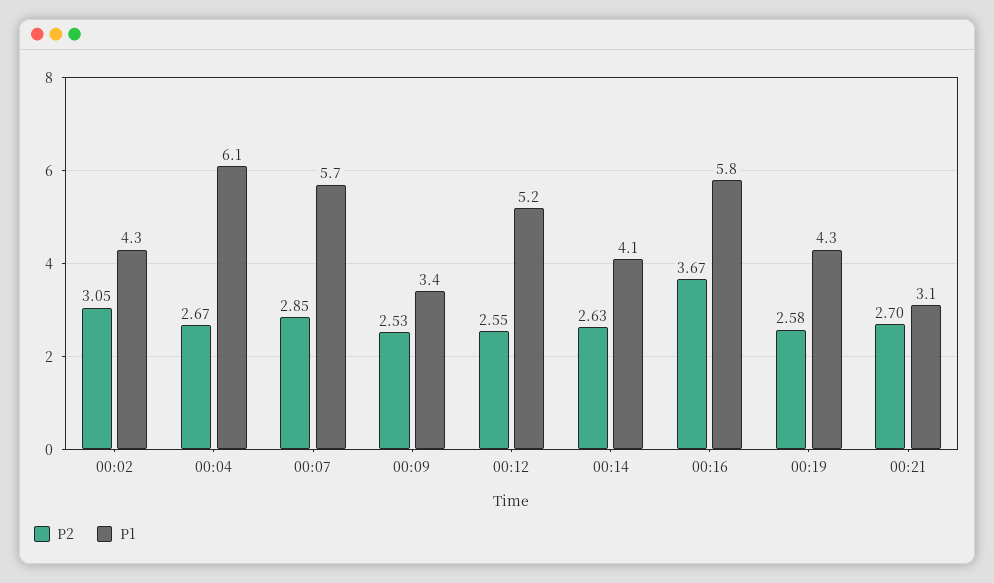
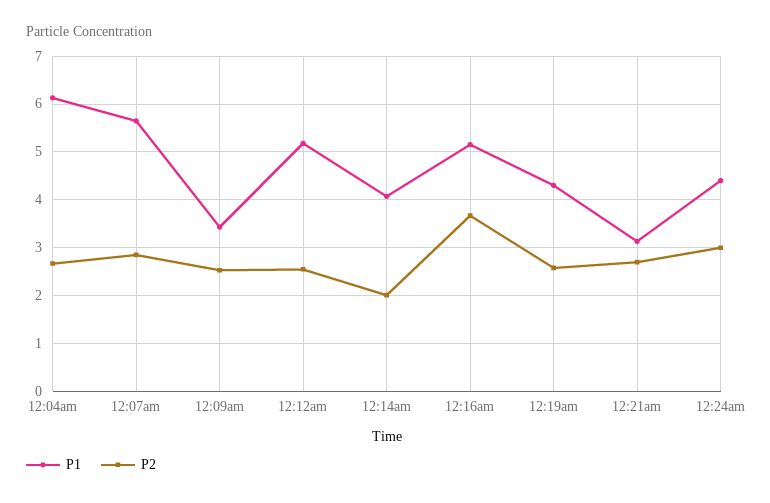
P2, 00:02: 3.05 -> none
P1, 00:02: 4.3 -> none
P2, 00:14: 2.63 -> 2
P1, 00:16: 5.8 -> 5.2
P1, 12:24am: none -> 4.4
P2, 12:24am: none -> 3

